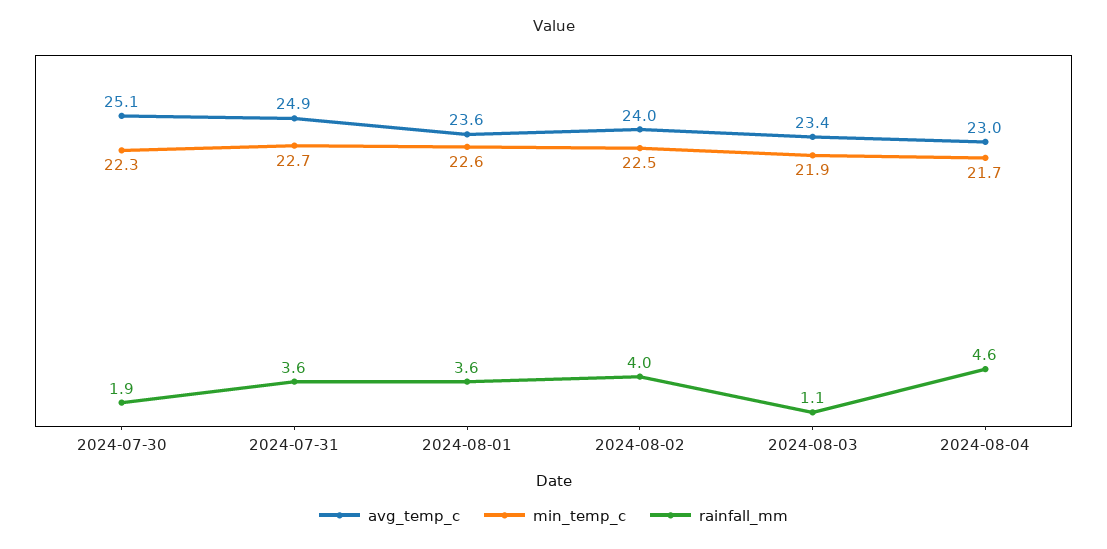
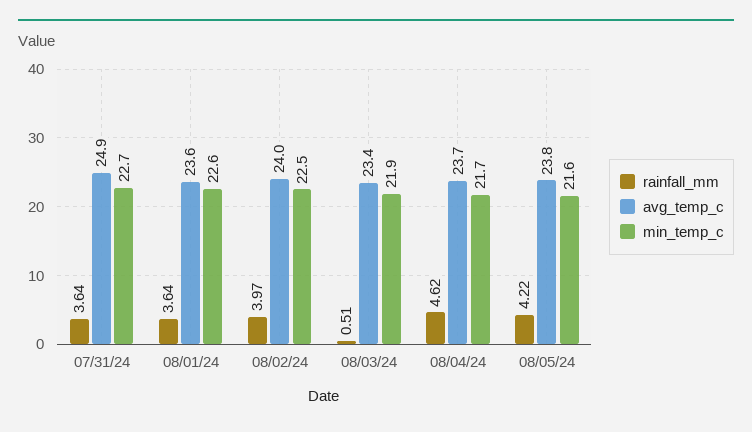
avg_temp_c, 2024-07-30: 25.1 -> none
min_temp_c, 2024-07-30: 22.3 -> none
rainfall_mm, 2024-07-30: 1.9 -> none
rainfall_mm, 2024-08-03: 1.1 -> 0.51
avg_temp_c, 2024-08-04: 23 -> 23.7
rainfall_mm, 08/05/24: none -> 4.22
avg_temp_c, 08/05/24: none -> 23.8
min_temp_c, 08/05/24: none -> 21.6

